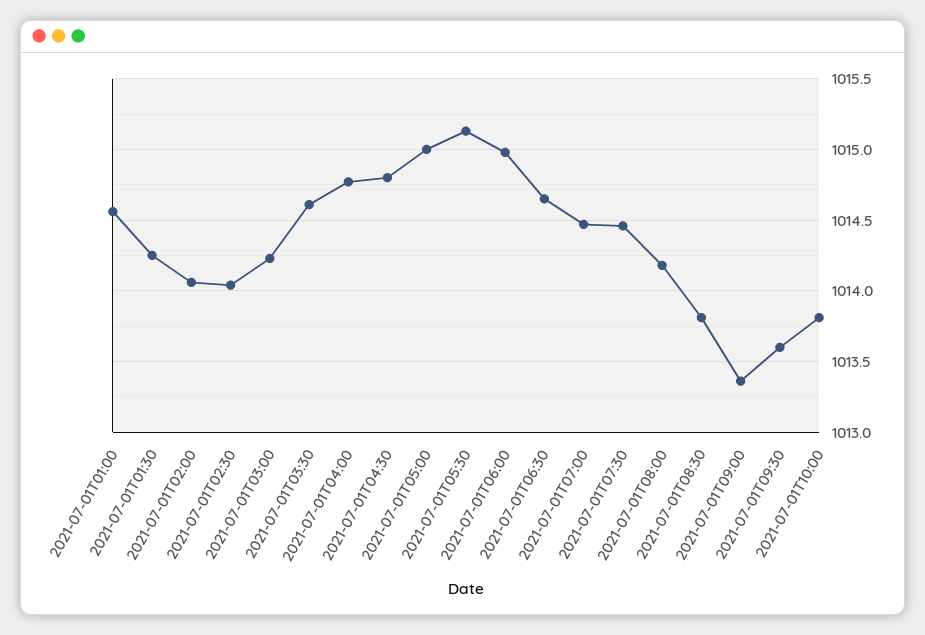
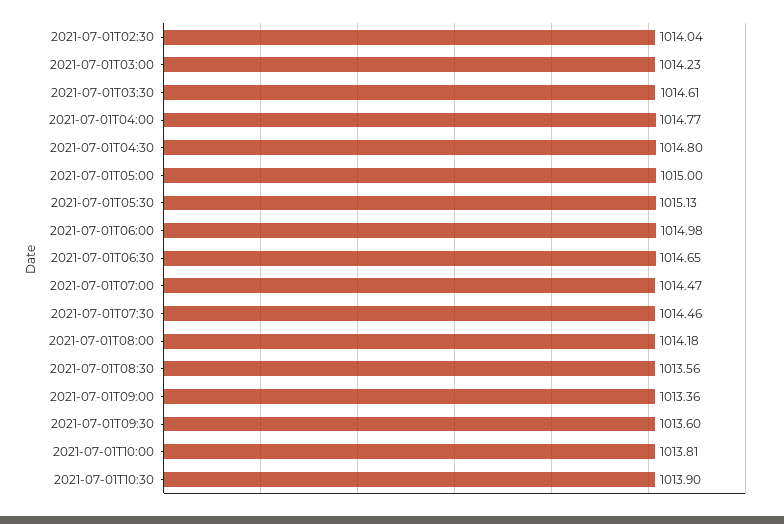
2021-07-01T01:00: 1014.55 -> none
2021-07-01T01:30: 1014.25 -> none
2021-07-01T02:00: 1014.05 -> none
2021-07-01T08:30: 1013.8 -> 1013.56
2021-07-01T10:30: none -> 1013.9

